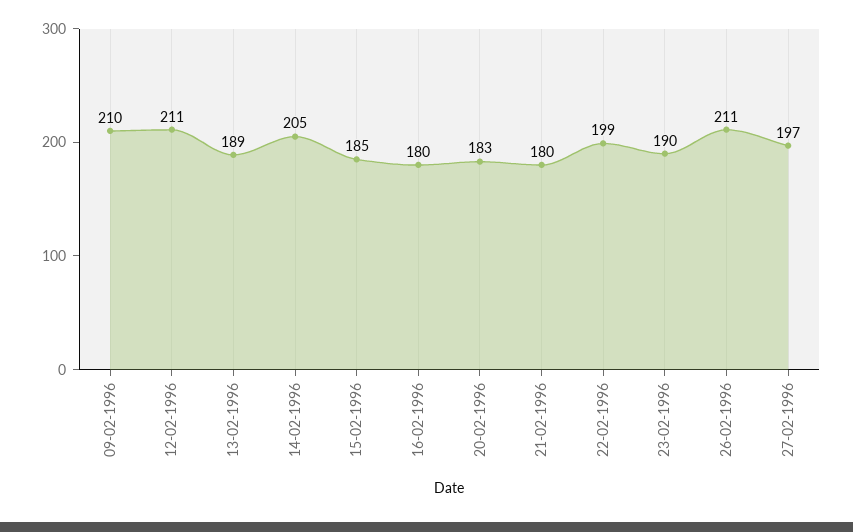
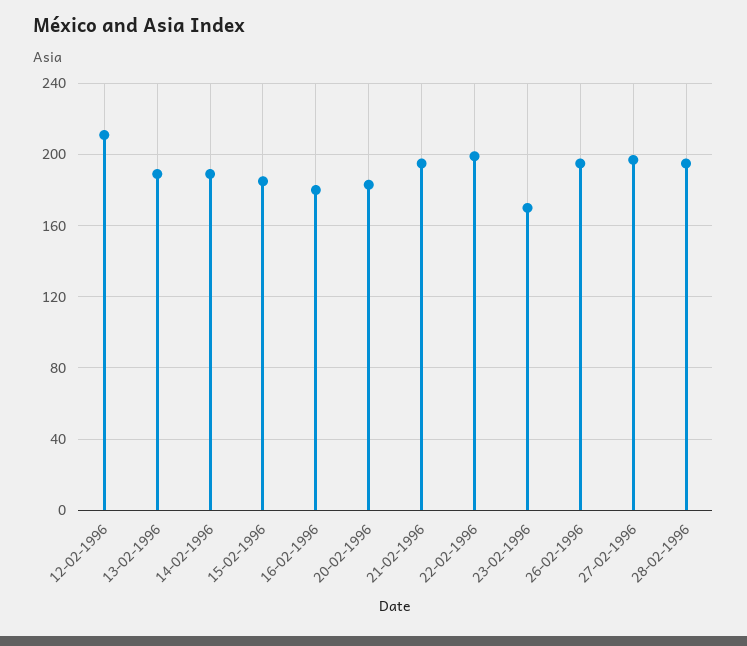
09-02-1996: 210 -> none
14-02-1996: 205 -> 190
21-02-1996: 180 -> 195
23-02-1996: 190 -> 170
26-02-1996: 211 -> 195
28-02-1996: none -> 195

